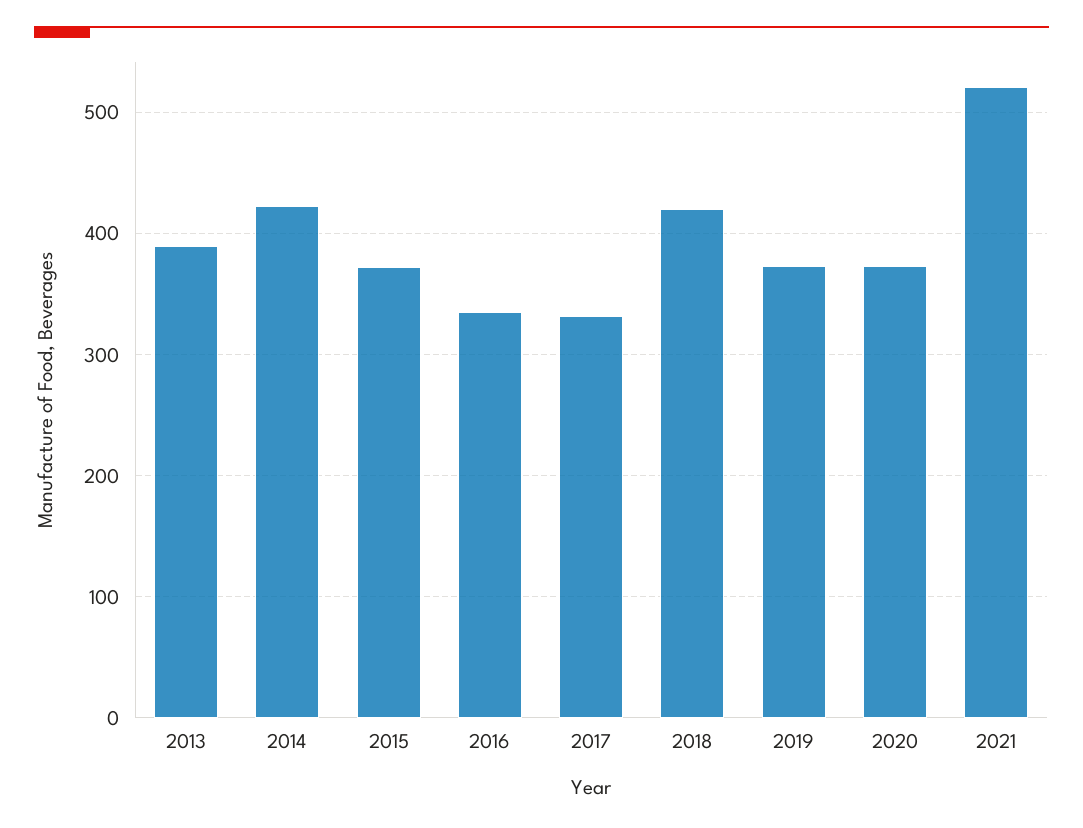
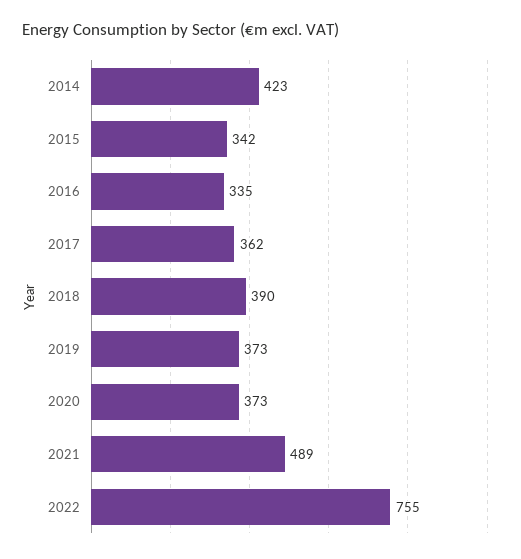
2013: 390 -> none
2015: 370 -> 342
2017: 330 -> 362
2018: 420 -> 390
2021: 520 -> 489
2022: none -> 755

